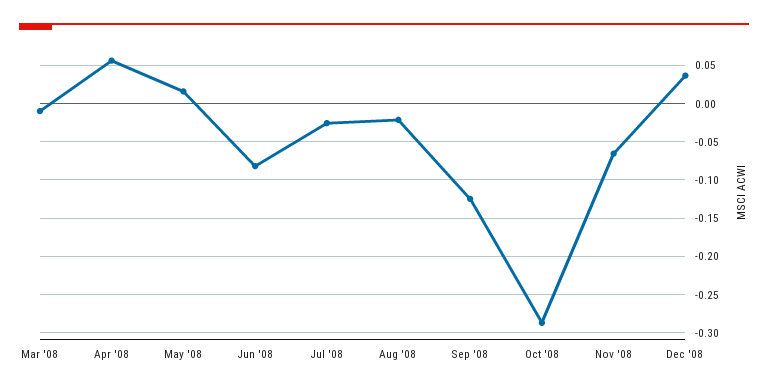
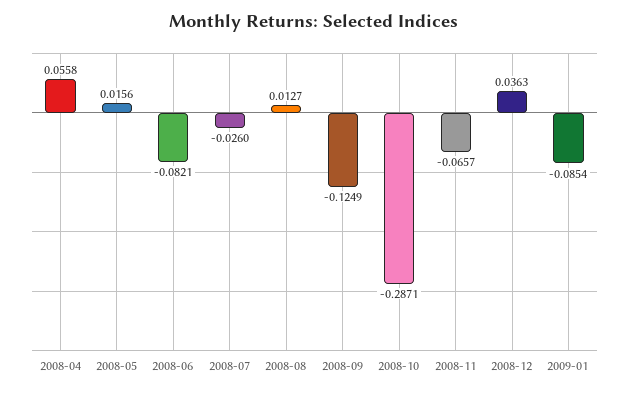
Mar '08: -0.01 -> none
Aug '08: -0.02 -> 0.0127
2009-01: none -> -0.0854

